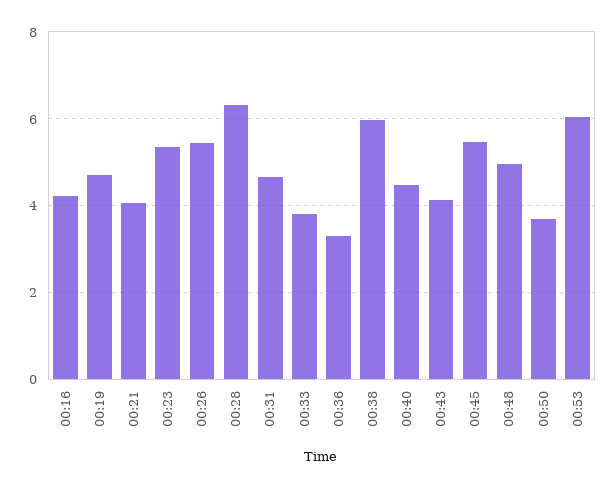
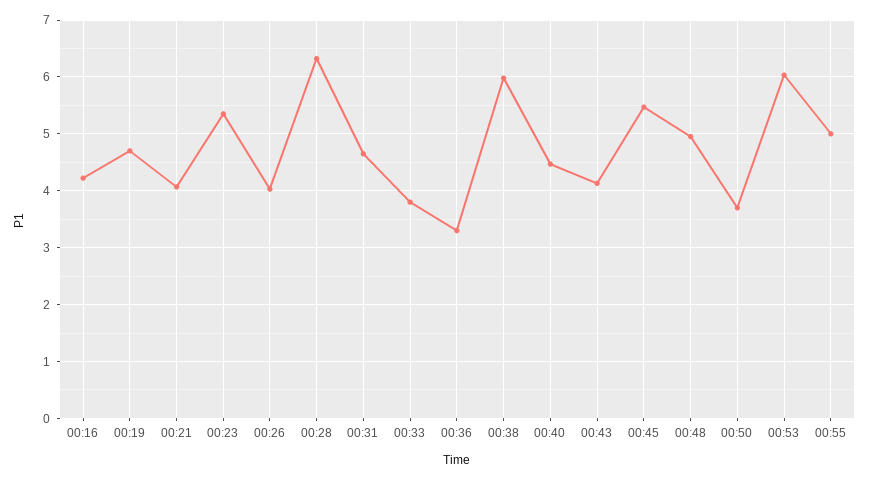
00:26: 5.4 -> 4
00:55: none -> 5

